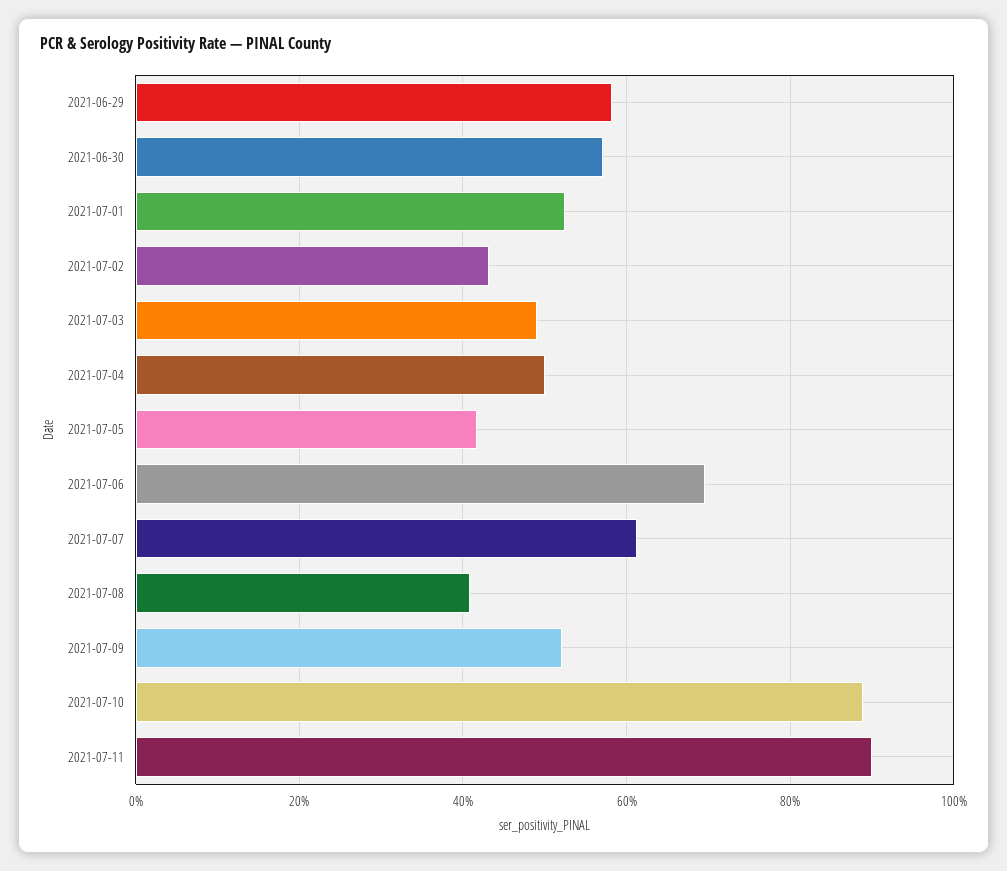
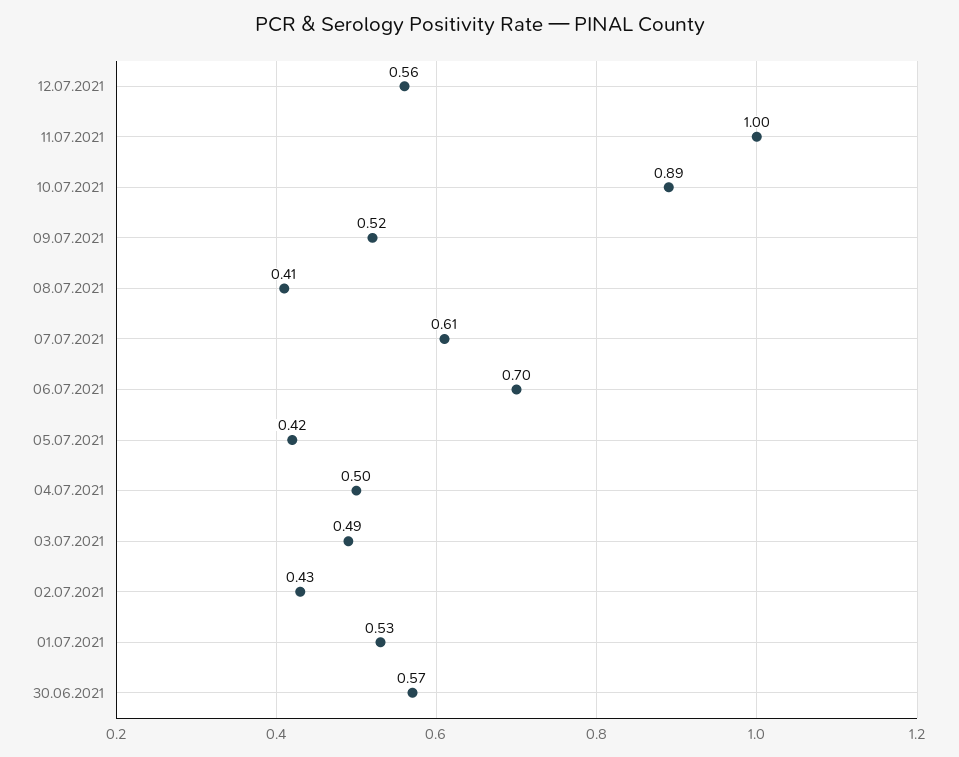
2021-06-29: 0.58 -> none
2021-07-11: 0.9 -> 1
12.07.2021: none -> 0.56

